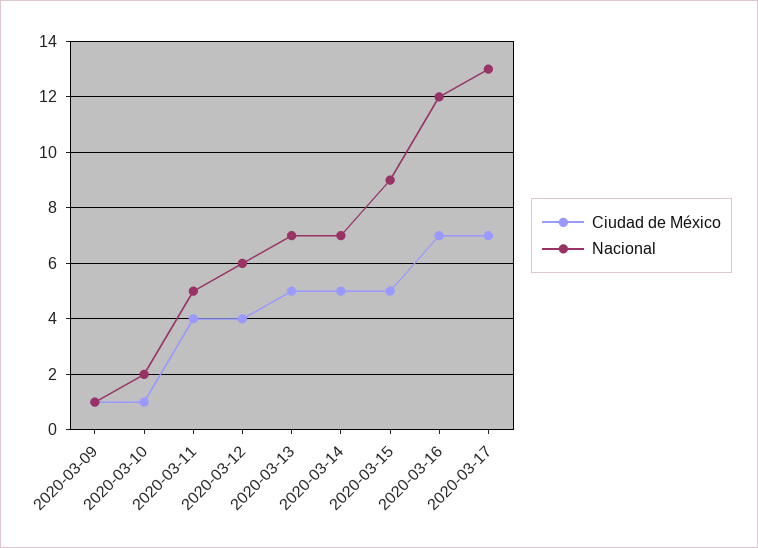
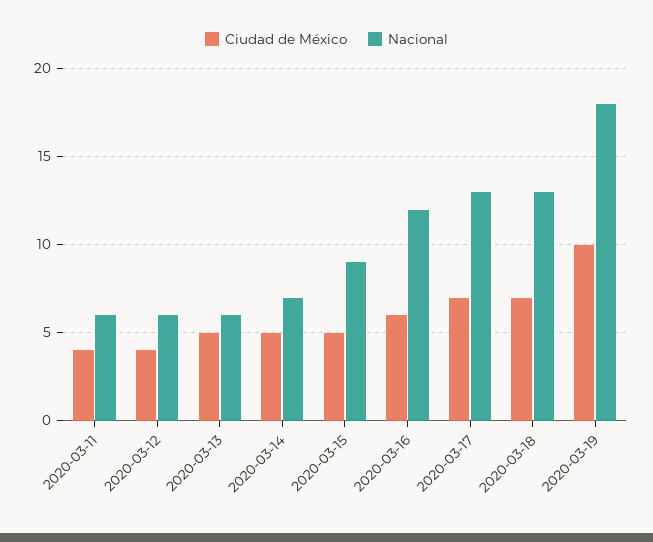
Ciudad de México, 2020-03-09: 1 -> none
Nacional, 2020-03-09: 1 -> none
Ciudad de México, 2020-03-10: 1 -> none
Nacional, 2020-03-10: 2 -> none
Nacional, 2020-03-11: 5 -> 6
Nacional, 2020-03-13: 7 -> 6
Ciudad de México, 2020-03-16: 7 -> 6
Ciudad de México, 2020-03-18: none -> 7
Nacional, 2020-03-18: none -> 13
Ciudad de México, 2020-03-19: none -> 10
Nacional, 2020-03-19: none -> 18

